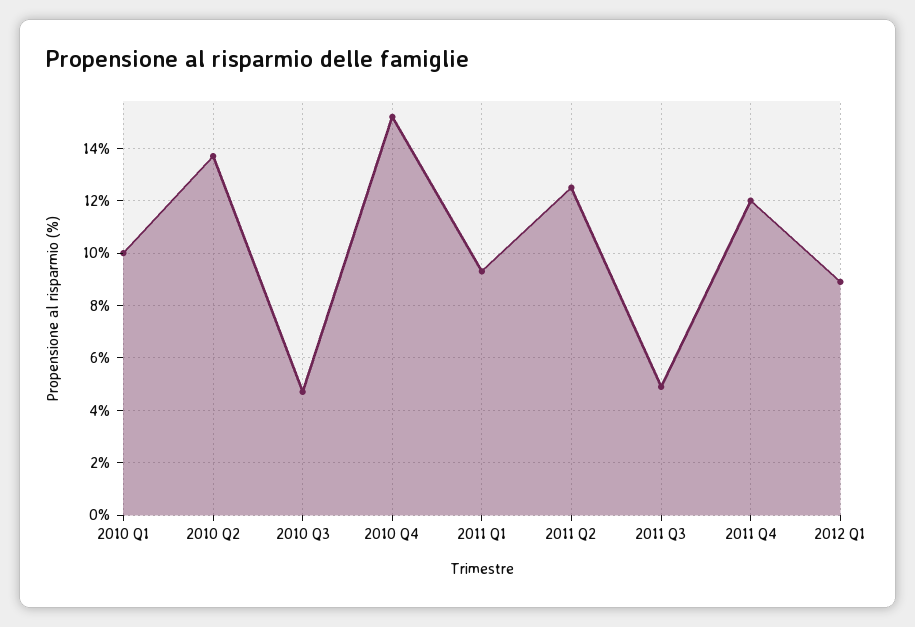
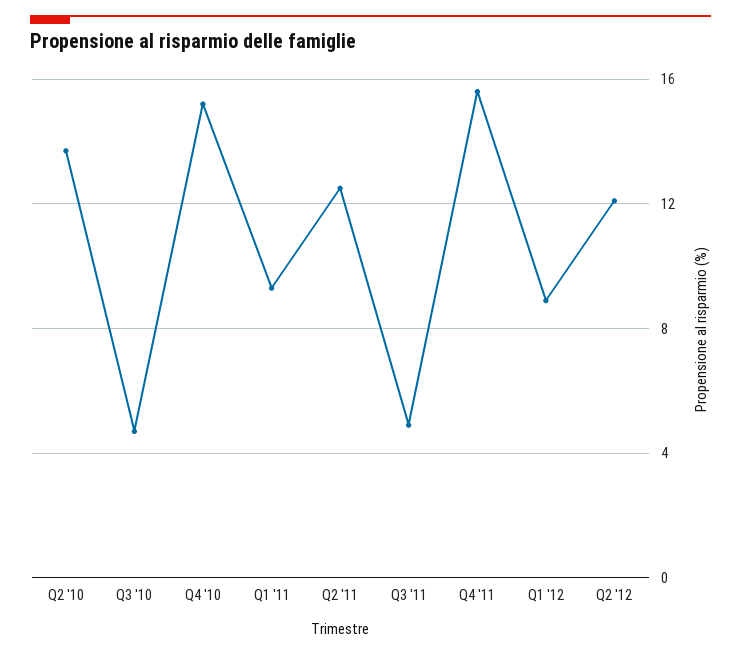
2010 Q1: 10 -> none
2011 Q4: 12 -> 15.5
Q2 '12: none -> 12

